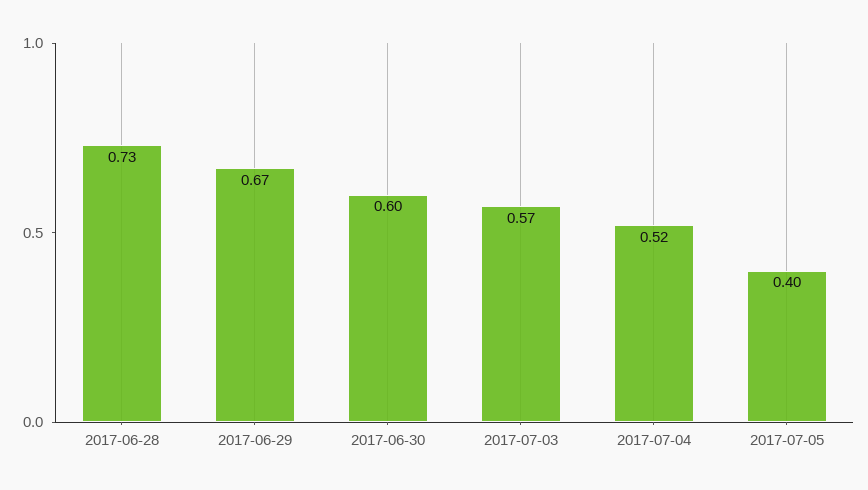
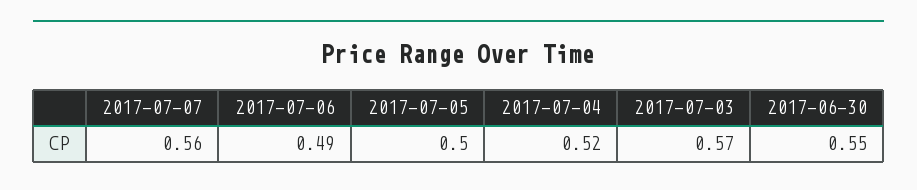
2017-06-28: 0.73 -> none
2017-06-29: 0.67 -> none
2017-06-30: 0.6 -> 0.55
2017-07-05: 0.4 -> 0.5
2017-07-07: none -> 0.56
2017-07-06: none -> 0.49

